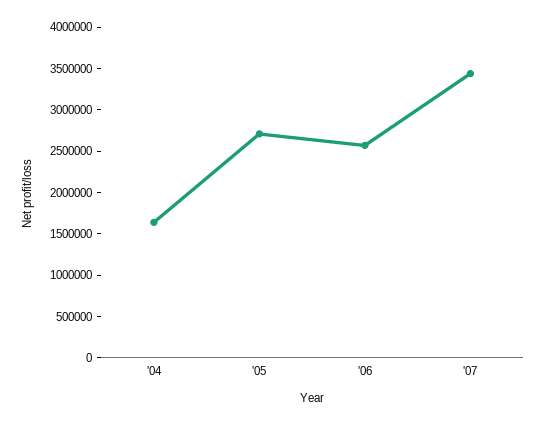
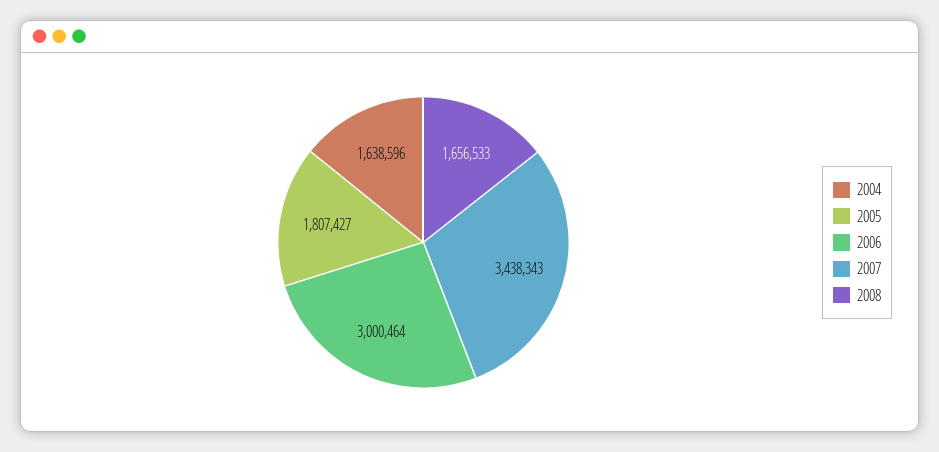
'05: 2700000 -> 1807427
'06: 2600000 -> 3000464
2008: none -> 1656533

